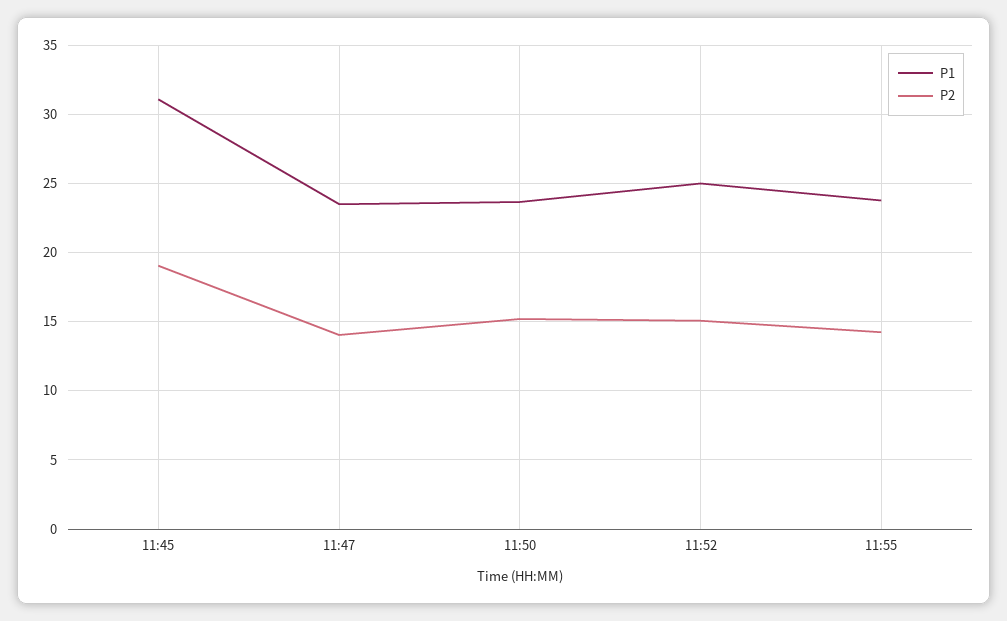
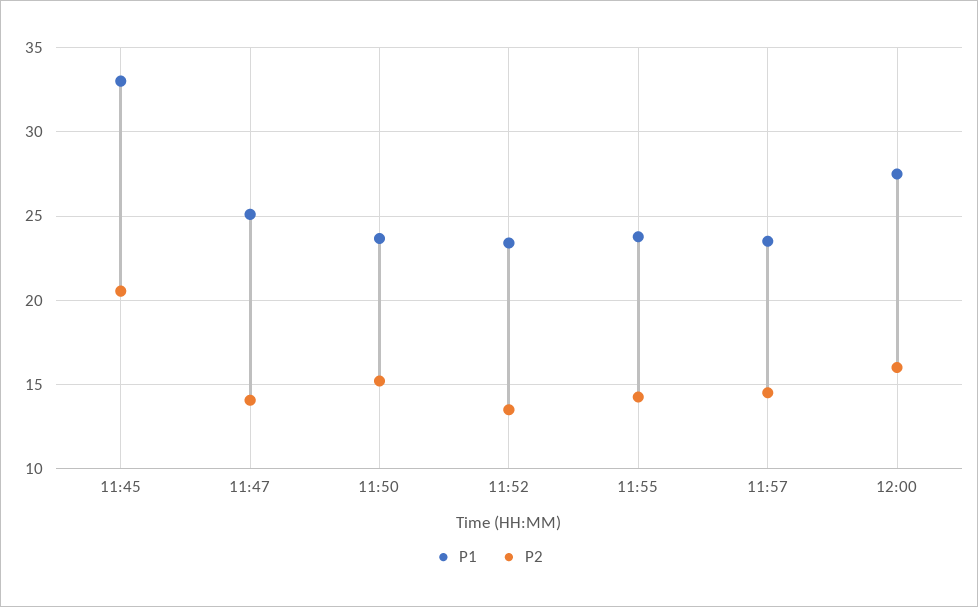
P1, 11:45: 31 -> 33
P2, 11:45: 19 -> 20.5
P1, 11:47: 23.5 -> 25
P1, 11:52: 25 -> 23.5
P2, 11:52: 15 -> 13.5
P1, 11:57: none -> 23.5
P2, 11:57: none -> 14.5
P1, 12:00: none -> 27.5
P2, 12:00: none -> 16

